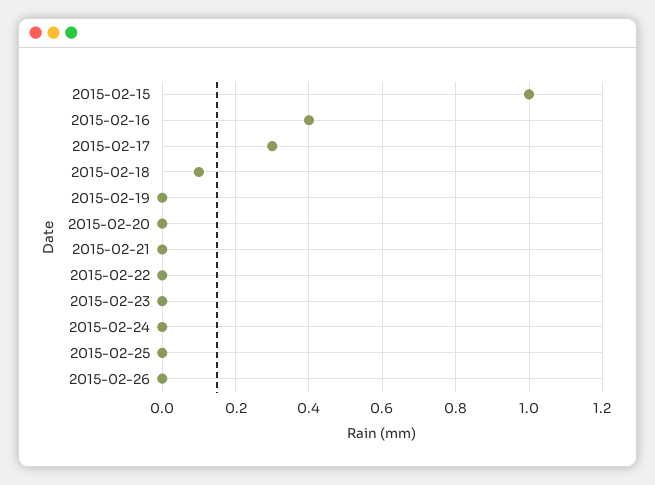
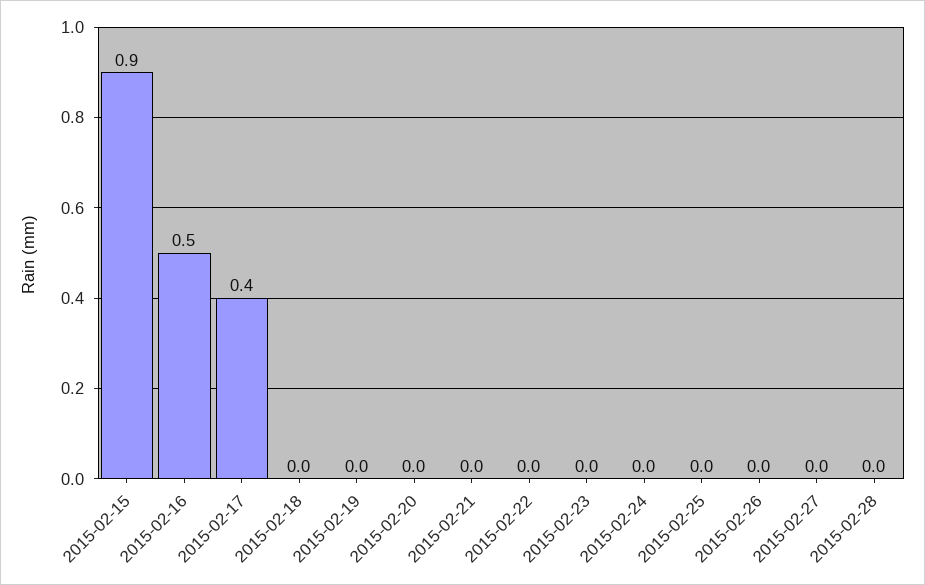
2015-02-15: 1 -> 0.9
2015-02-16: 0.4 -> 0.5
2015-02-17: 0.3 -> 0.4
2015-02-18: 0.1 -> 0
2015-02-27: none -> 0
2015-02-28: none -> 0

